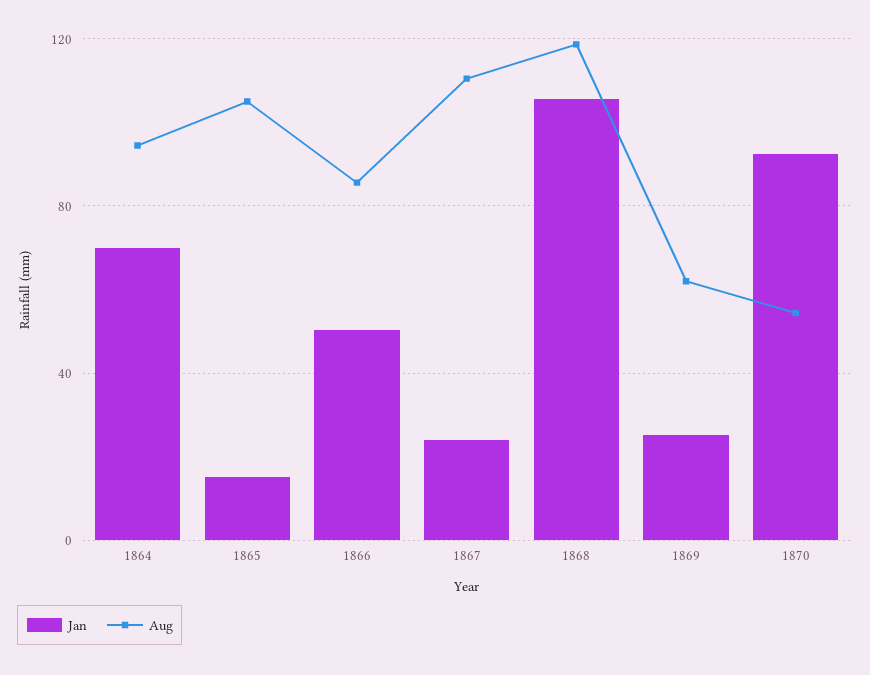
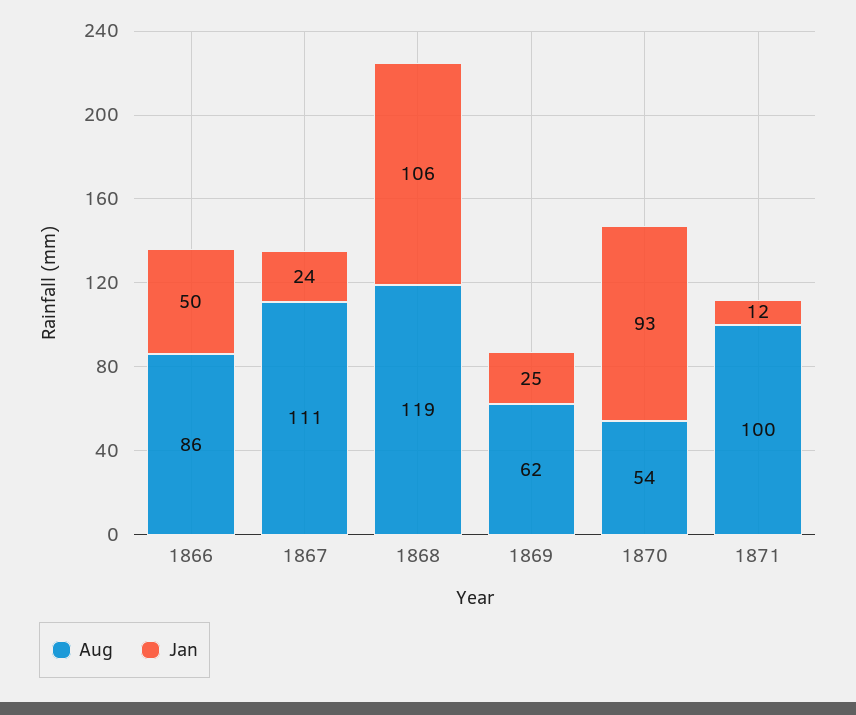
Jan, 1864: 70 -> none
Aug, 1864: 95 -> none
Jan, 1865: 15 -> none
Aug, 1865: 105 -> none
Aug, 1871: none -> 100
Jan, 1871: none -> 12

